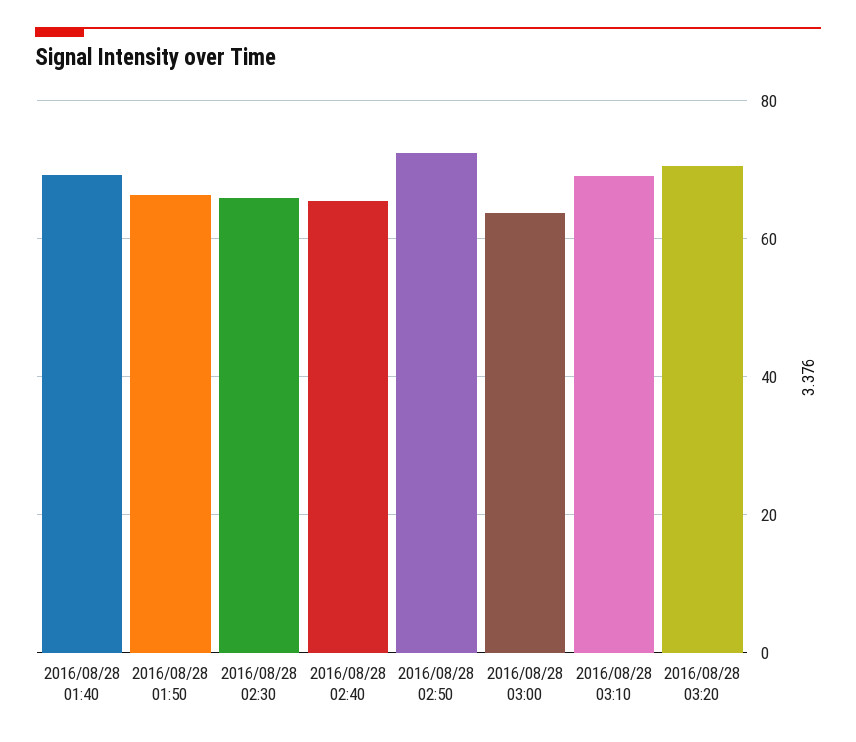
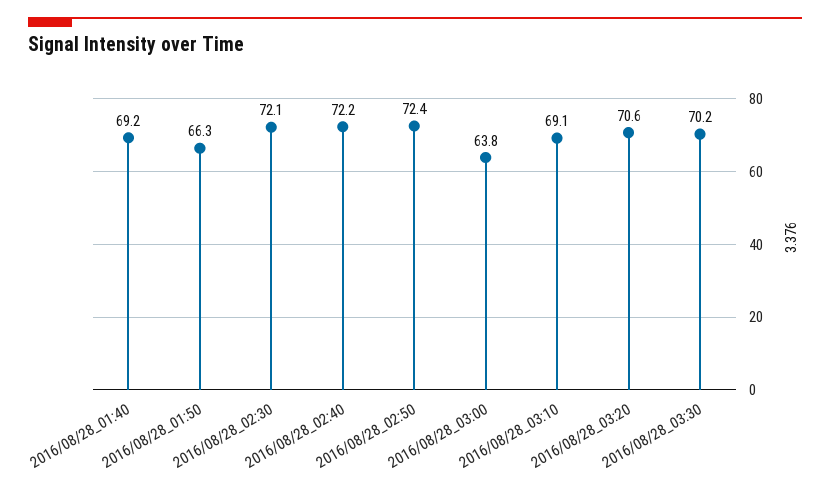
2016/08/28 02:30: 66 -> 72.1
2016/08/28 02:40: 66 -> 72.2
2016/08/28_03:30: none -> 70.2

